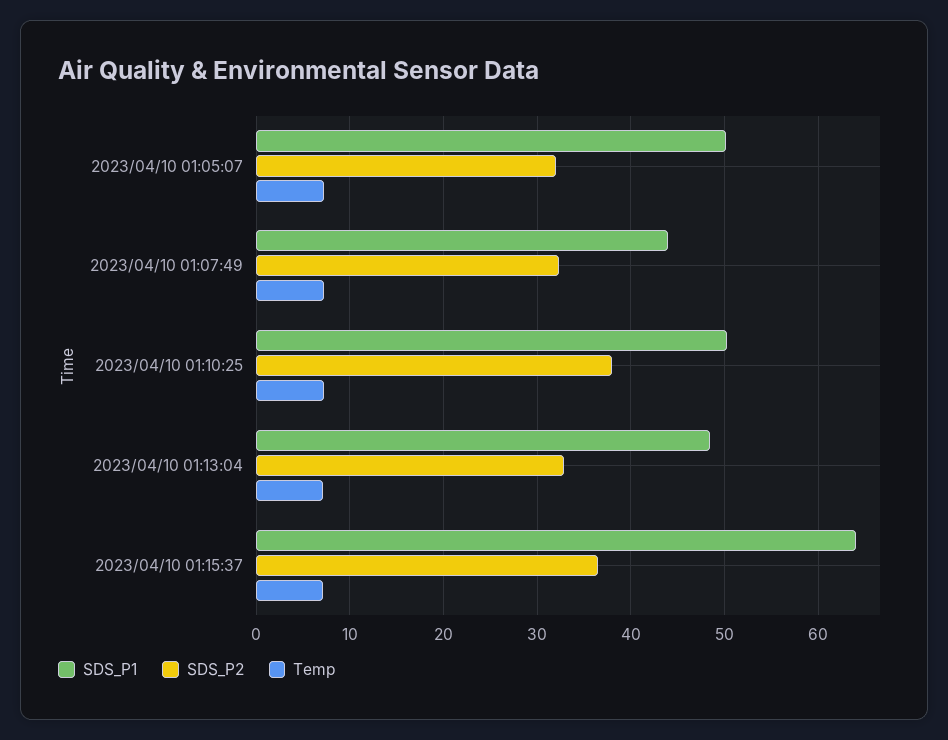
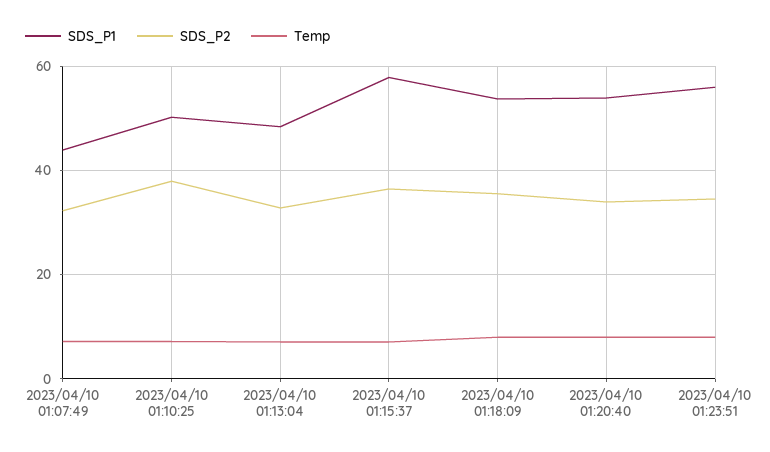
SDS_P1, 2023/04/10 01:05:07: 50 -> none
SDS_P2, 2023/04/10 01:05:07: 32 -> none
Temp, 2023/04/10 01:05:07: 7 -> none
SDS_P1, 2023/04/10 01:15:37: 64 -> 58
SDS_P1, 2023/04/10 01:18:09: none -> 54
SDS_P2, 2023/04/10 01:18:09: none -> 36
Temp, 2023/04/10 01:18:09: none -> 8
SDS_P1, 2023/04/10 01:20:40: none -> 54
SDS_P2, 2023/04/10 01:20:40: none -> 34
Temp, 2023/04/10 01:20:40: none -> 8
SDS_P1, 2023/04/10 01:23:51: none -> 56
SDS_P2, 2023/04/10 01:23:51: none -> 34
Temp, 2023/04/10 01:23:51: none -> 8

